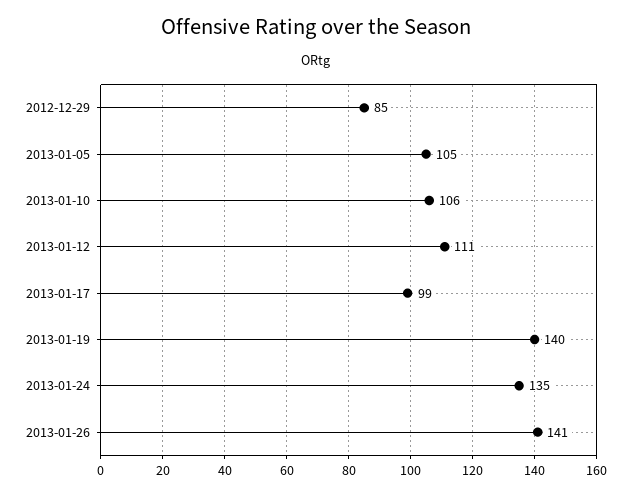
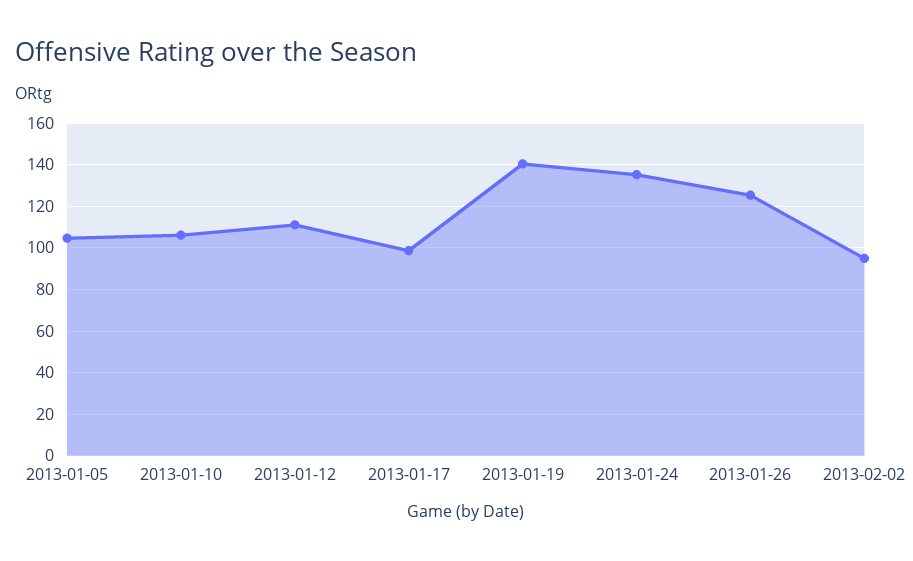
2012-12-29: 85 -> none
2013-01-26: 141 -> 125
2013-02-02: none -> 95

